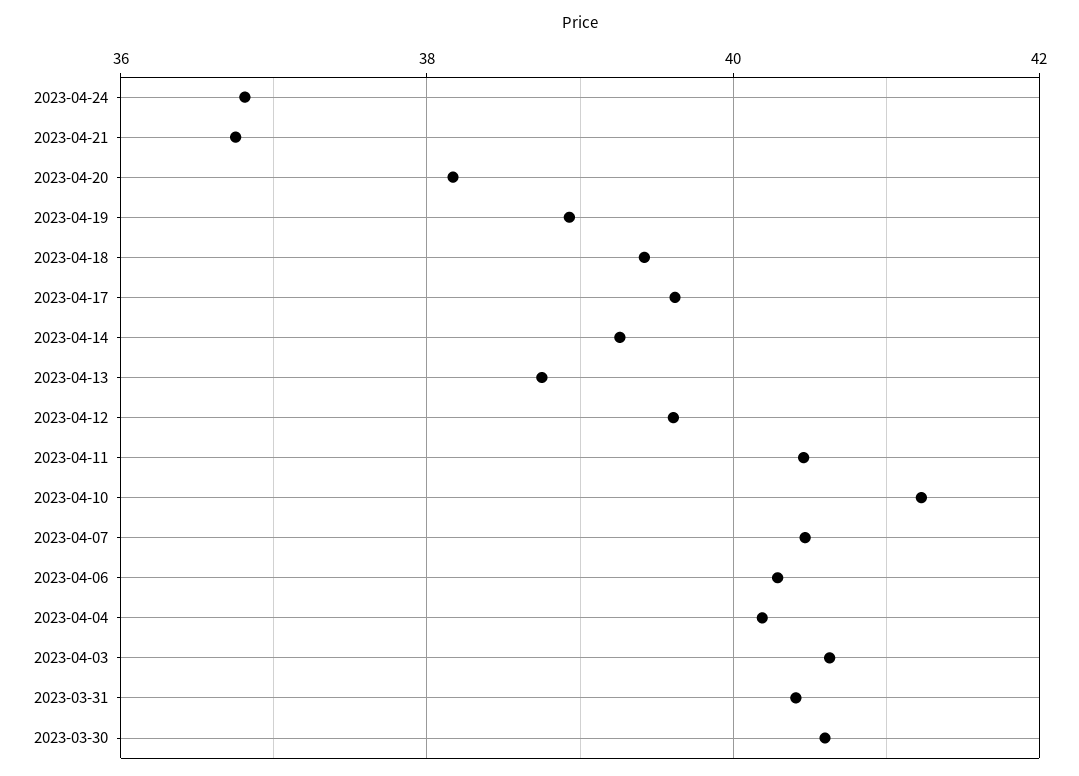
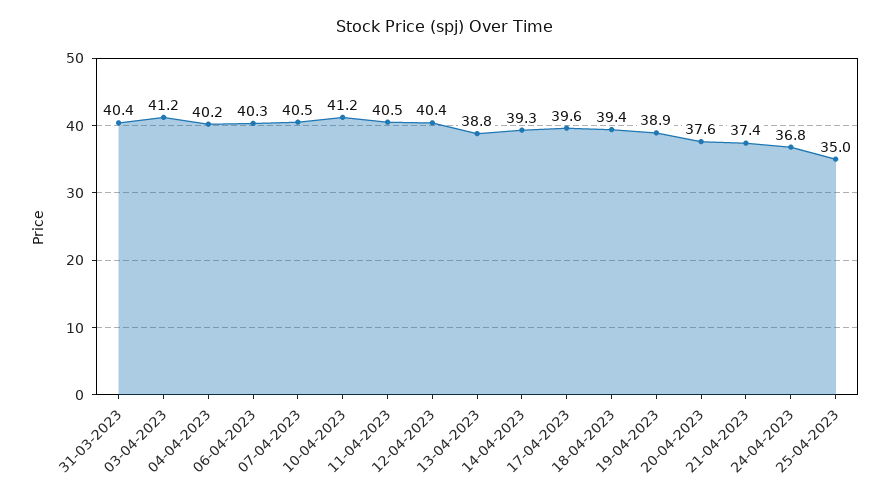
2023-04-21: 36.8 -> 37.4
2023-04-20: 38.2 -> 37.6
2023-04-12: 39.6 -> 40.4
2023-04-03: 40.6 -> 41.2
2023-03-30: 40.6 -> none
25-04-2023: none -> 35

